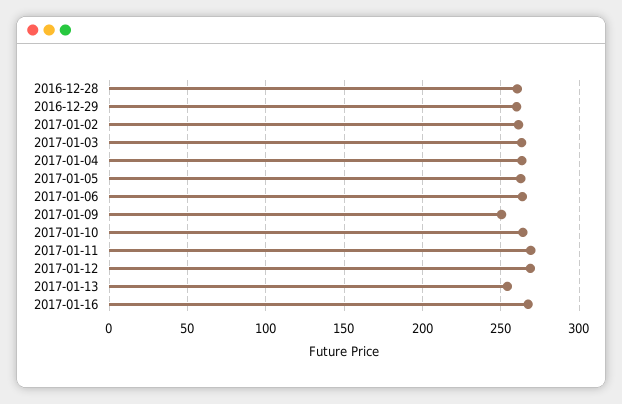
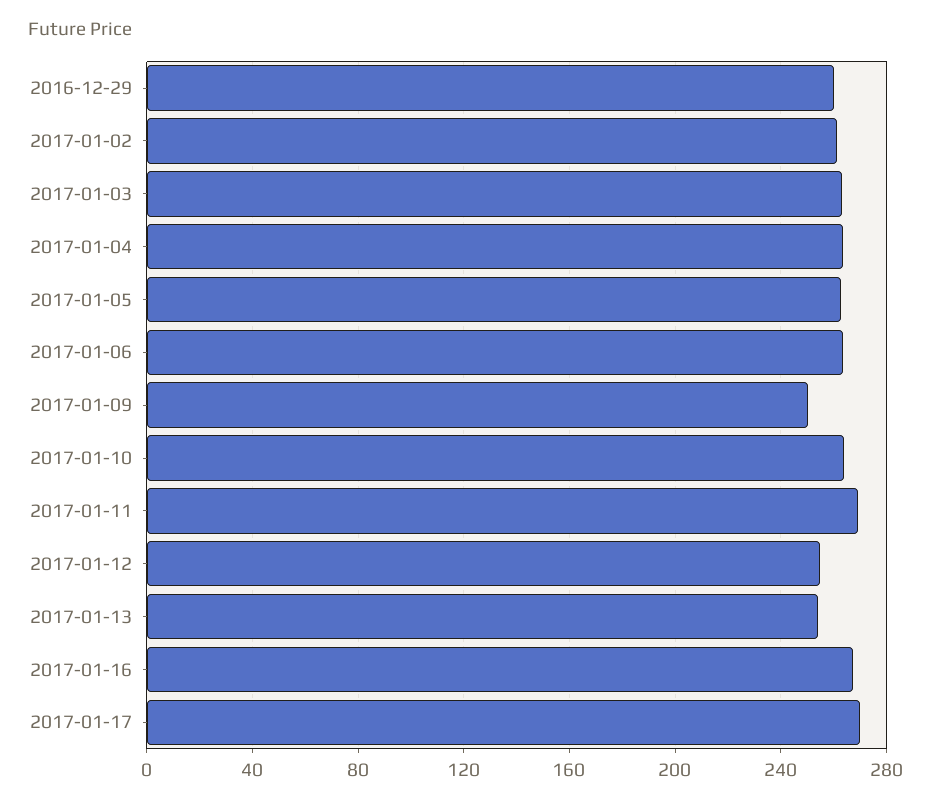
2016-12-28: 260 -> none
2017-01-12: 270 -> 255
2017-01-17: none -> 270

